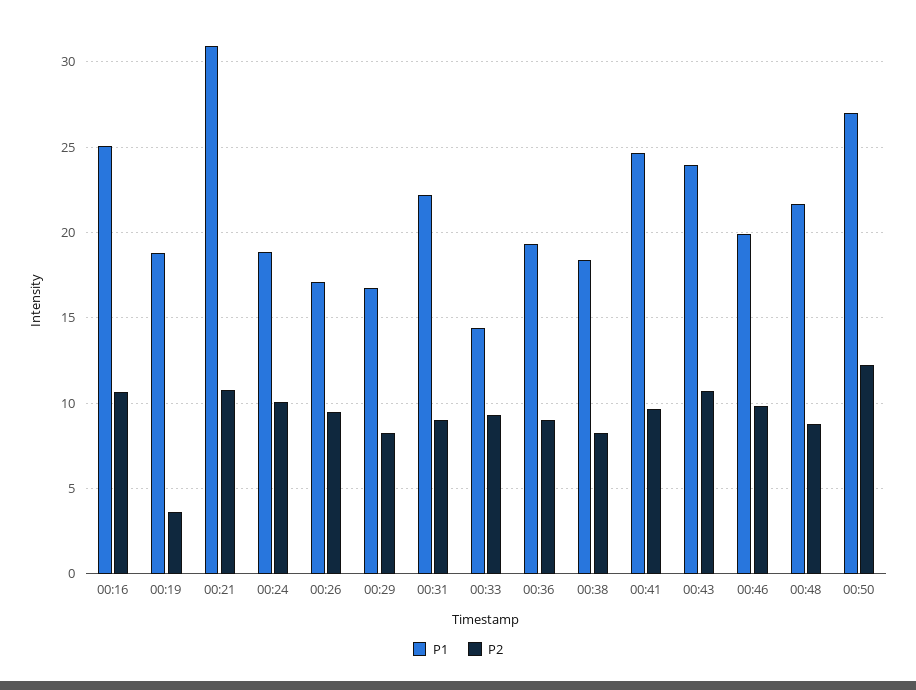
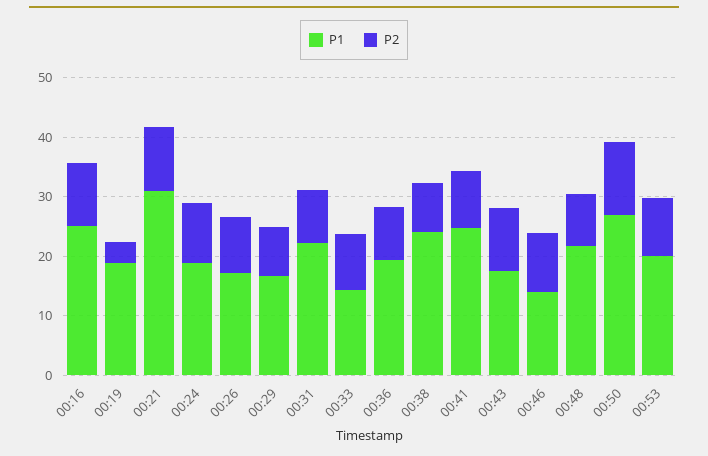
P1, 00:38: 18.5 -> 24
P1, 00:43: 24 -> 18
P1, 00:46: 20 -> 14
P1, 00:53: none -> 20
P2, 00:53: none -> 10

